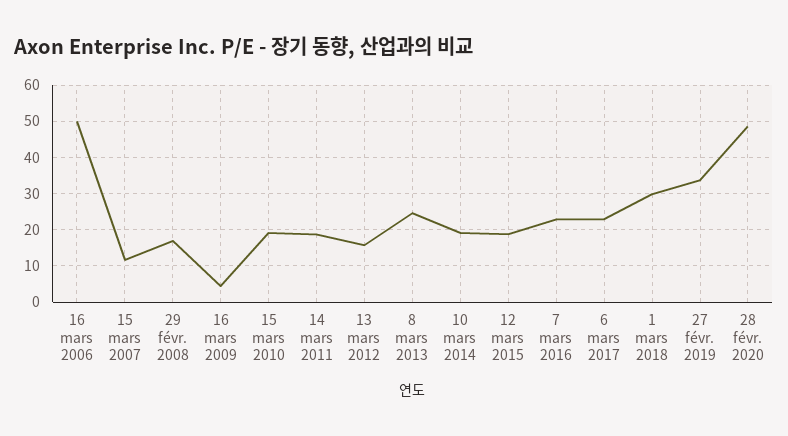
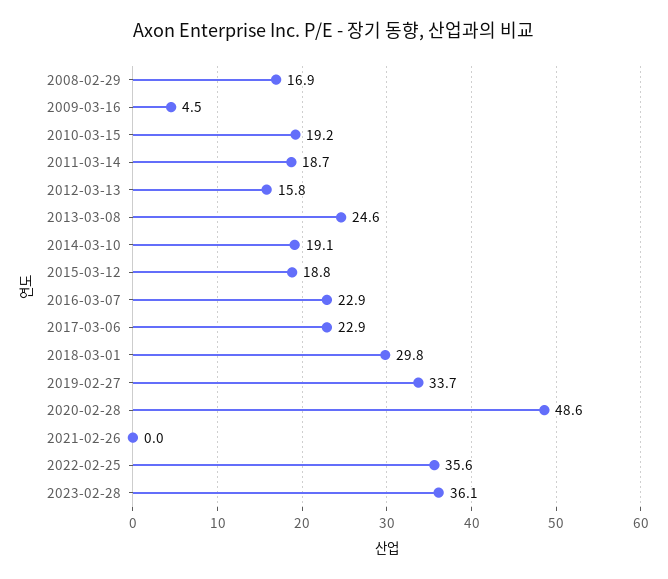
16 mars 2006: 50 -> none
15 mars 2007: 12 -> none
2021-02-26: none -> 0
2022-02-25: none -> 35.6
2023-02-28: none -> 36.1

